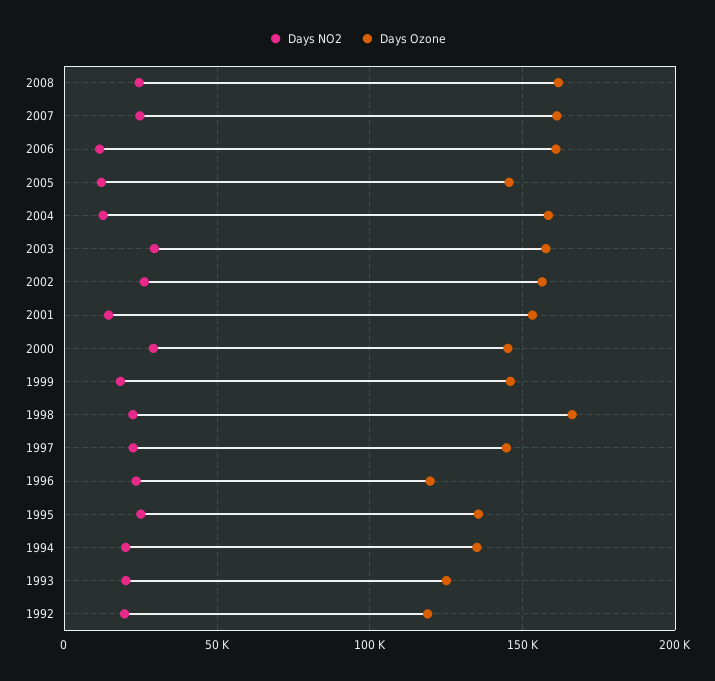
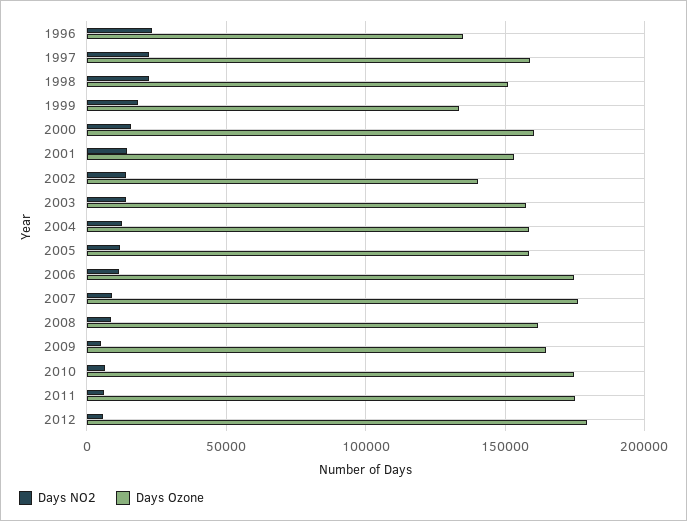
Days NO2, 2008: 25000 -> 10000
Days NO2, 2007: 25000 -> 10000
Days Ozone, 2007: 160000 -> 175000
Days Ozone, 2006: 160000 -> 175000
Days Ozone, 2005: 145000 -> 160000
Days NO2, 2003: 30000 -> 15000
Days NO2, 2002: 25000 -> 15000
Days Ozone, 2002: 155000 -> 140000
Days NO2, 2000: 30000 -> 15000
Days Ozone, 2000: 145000 -> 160000
Days Ozone, 1999: 145000 -> 135000
Days Ozone, 1998: 165000 -> 150000
Days Ozone, 1997: 145000 -> 160000
Days Ozone, 1996: 120000 -> 135000
Days NO2, 1995: 25000 -> none
Days Ozone, 1995: 135000 -> none
Days NO2, 1994: 20000 -> none
Days Ozone, 1994: 135000 -> none
Days NO2, 1993: 20000 -> none
Days Ozone, 1993: 125000 -> none
Days NO2, 1992: 20000 -> none
Days Ozone, 1992: 120000 -> none
Days NO2, 2009: none -> 5000
Days Ozone, 2009: none -> 165000
Days NO2, 2010: none -> 5000
Days Ozone, 2010: none -> 175000
Days NO2, 2011: none -> 5000
Days Ozone, 2011: none -> 175000
Days NO2, 2012: none -> 5000
Days Ozone, 2012: none -> 180000

